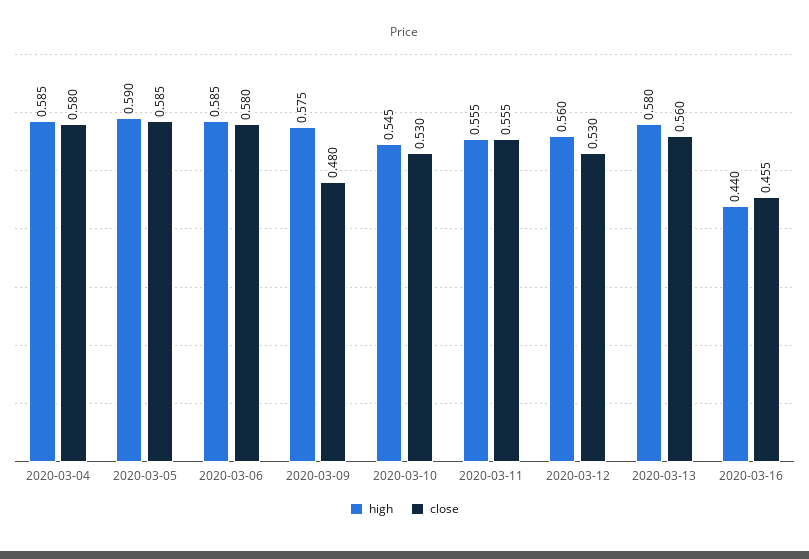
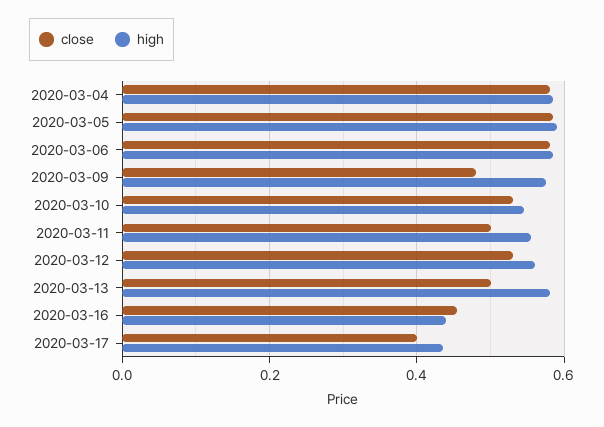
close, 2020-03-11: 0.555 -> 0.5
close, 2020-03-13: 0.56 -> 0.5
close, 2020-03-17: none -> 0.4
high, 2020-03-17: none -> 0.44

